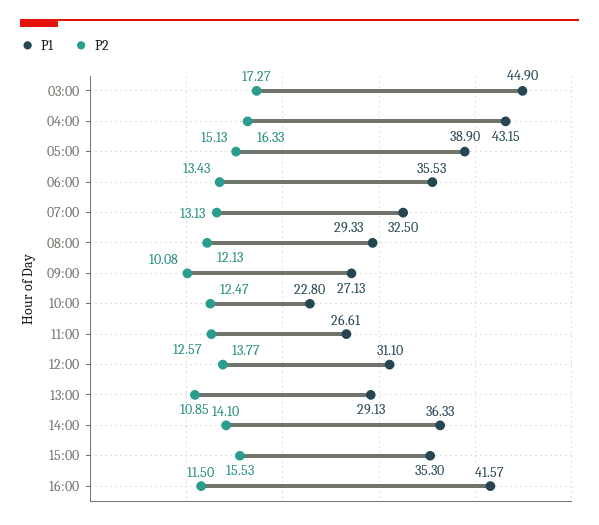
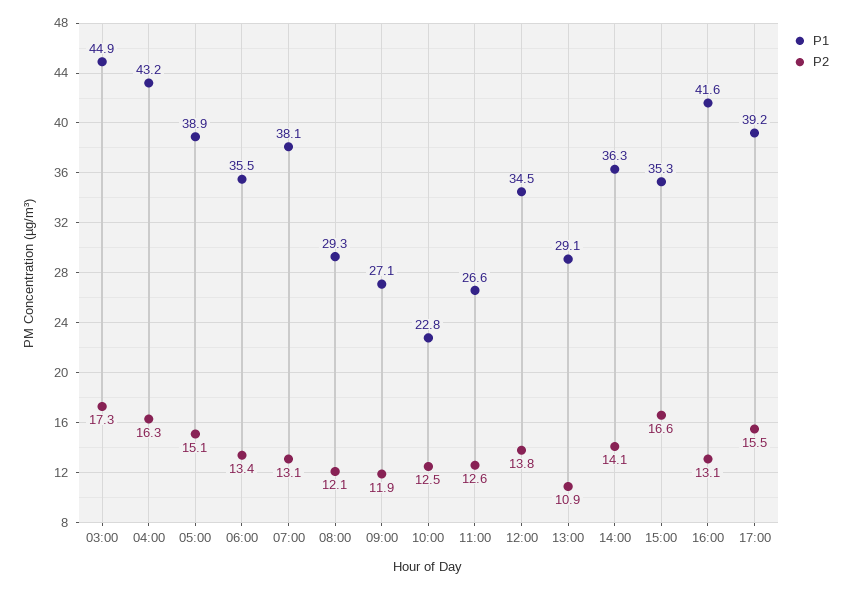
P1, 07:00: 32.5 -> 38.1
P2, 09:00: 10.08 -> 11.9
P1, 12:00: 31.1 -> 34.5
P2, 15:00: 15.53 -> 16.6
P2, 16:00: 11.5 -> 13.1
P1, 17:00: none -> 39.2
P2, 17:00: none -> 15.5

